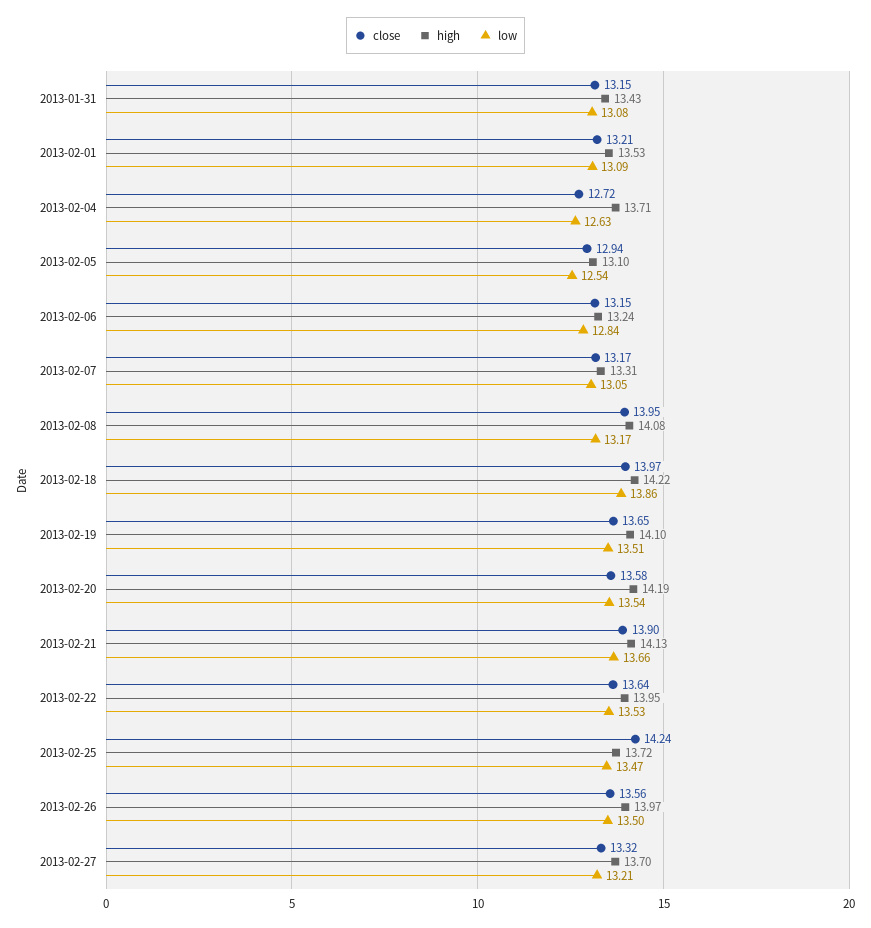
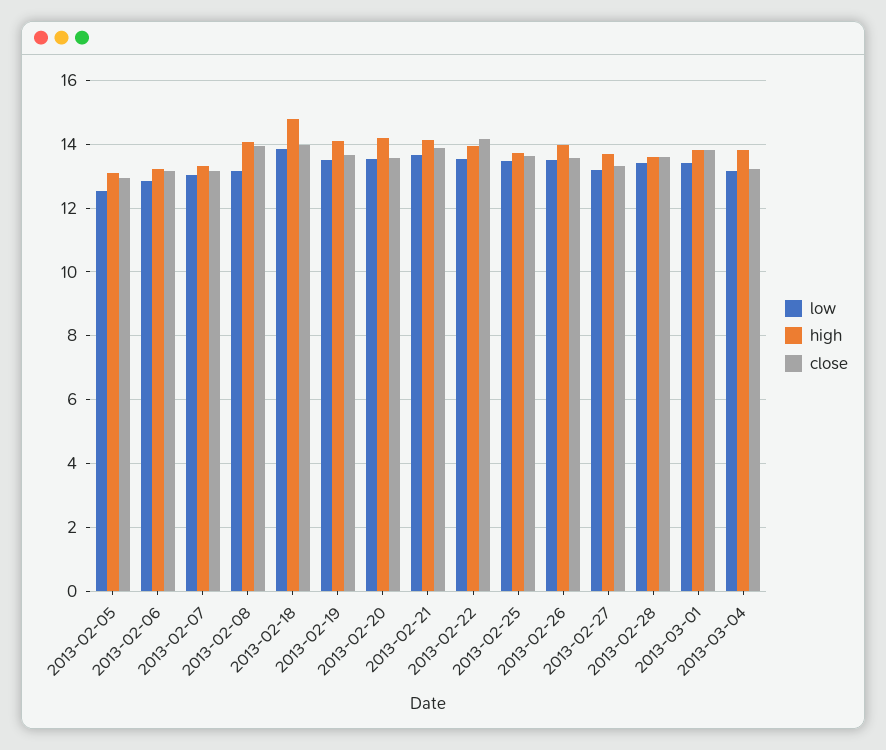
close, 2013-01-31: 13.15 -> none
high, 2013-01-31: 13.43 -> none
low, 2013-01-31: 13.08 -> none
close, 2013-02-01: 13.21 -> none
high, 2013-02-01: 13.53 -> none
low, 2013-02-01: 13.09 -> none
close, 2013-02-04: 12.72 -> none
high, 2013-02-04: 13.71 -> none
low, 2013-02-04: 12.63 -> none
high, 2013-02-18: 14.22 -> 14.8
close, 2013-02-22: 13.64 -> 14.2
close, 2013-02-25: 14.24 -> 13.6
low, 2013-02-28: none -> 13.4
high, 2013-02-28: none -> 13.6
close, 2013-02-28: none -> 13.6
low, 2013-03-01: none -> 13.4
high, 2013-03-01: none -> 13.8
close, 2013-03-01: none -> 13.8
low, 2013-03-04: none -> 13.2
high, 2013-03-04: none -> 13.8
close, 2013-03-04: none -> 13.2

